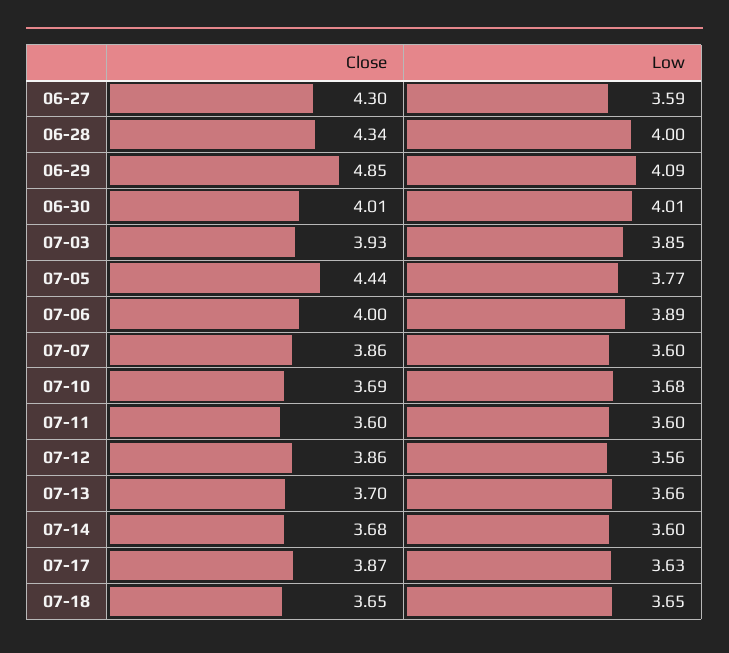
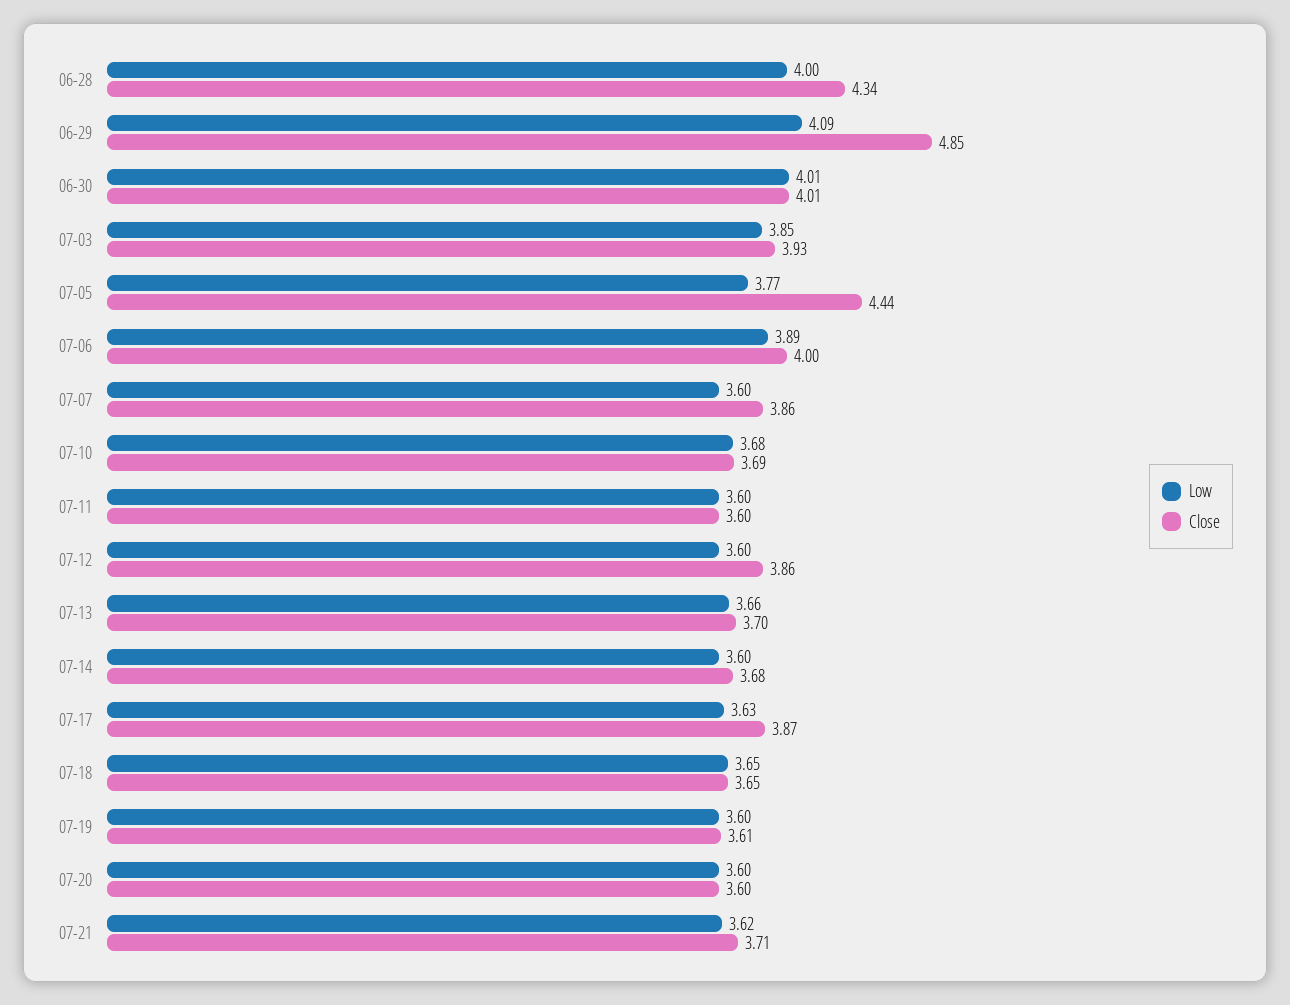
Close, 06-27: 4.3 -> none
Low, 06-27: 3.59 -> none
Low, 07-12: 3.56 -> 3.6
Low, 07-19: none -> 3.6
Close, 07-19: none -> 3.61
Low, 07-20: none -> 3.6
Close, 07-20: none -> 3.6
Low, 07-21: none -> 3.62
Close, 07-21: none -> 3.71

